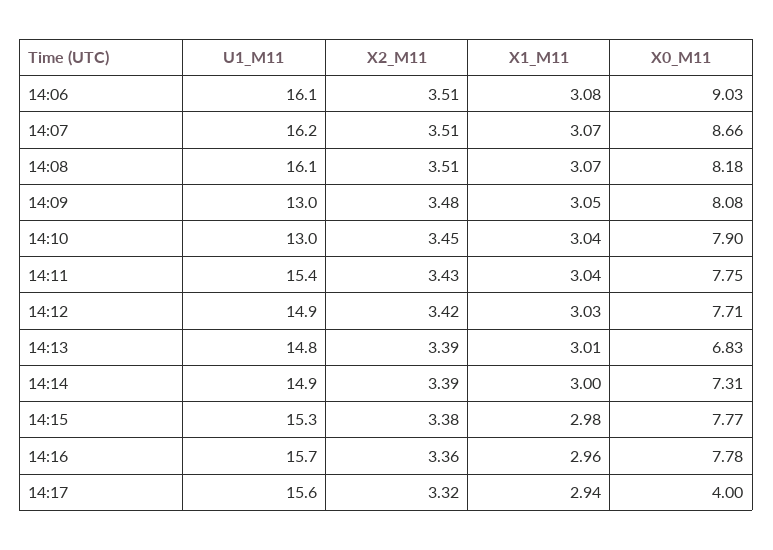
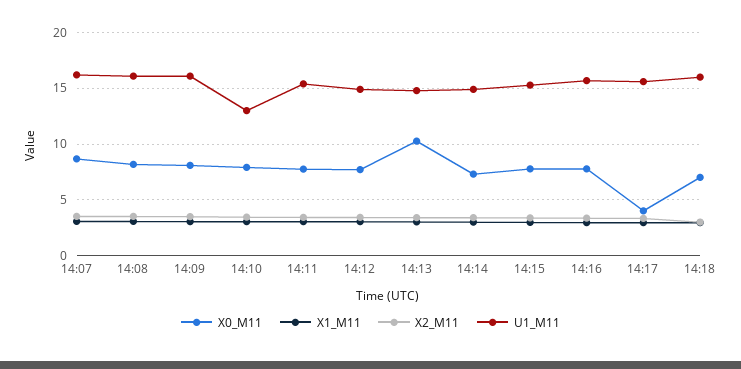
U1_M11, 14:06: 16.1 -> none
X2_M11, 14:06: 3.51 -> none
X1_M11, 14:06: 3.08 -> none
X0_M11, 14:06: 9.03 -> none
U1_M11, 14:09: 13 -> 16
X0_M11, 14:13: 6.83 -> 10
X0_M11, 14:18: none -> 7
X1_M11, 14:18: none -> 3
X2_M11, 14:18: none -> 3
U1_M11, 14:18: none -> 16

